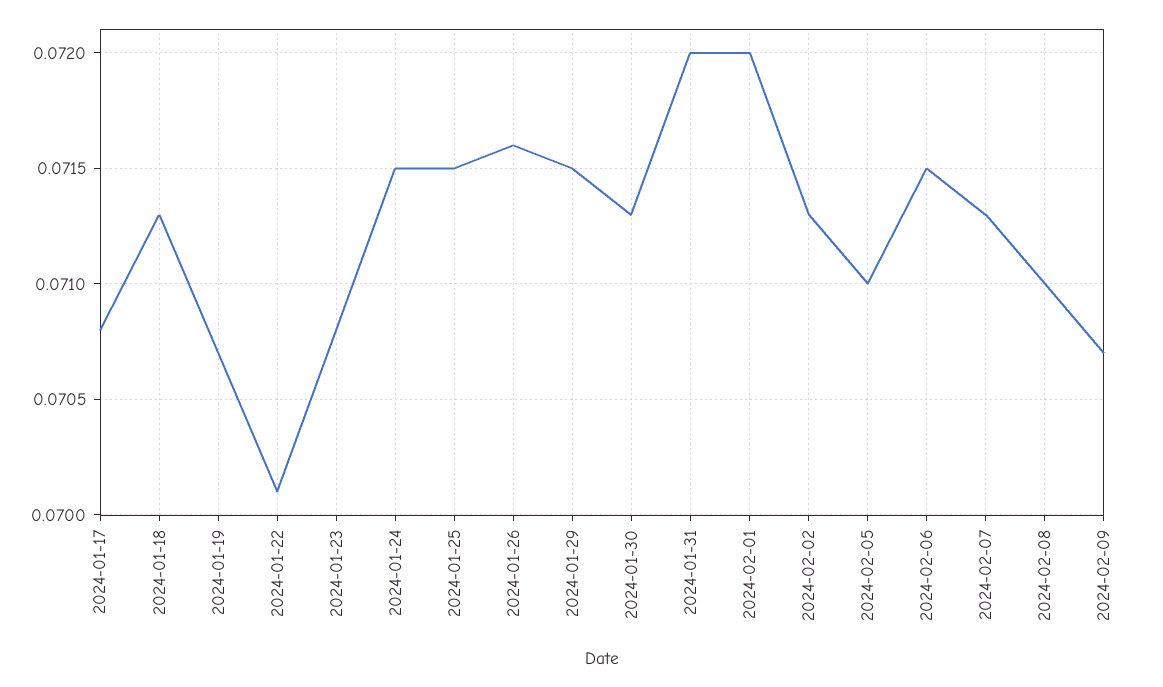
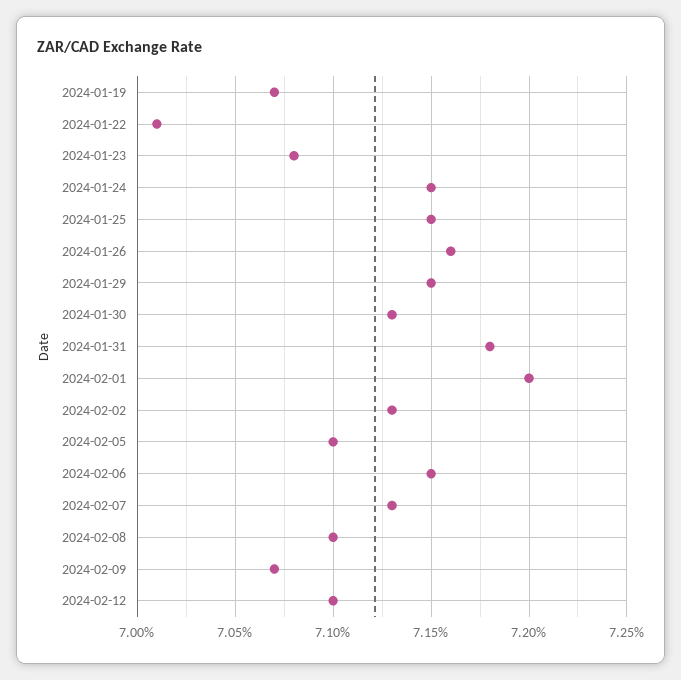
2024-01-17: 0.0708 -> none
2024-01-18: 0.0713 -> none
2024-01-31: 0.072 -> 0.0718
2024-02-12: none -> 0.071

